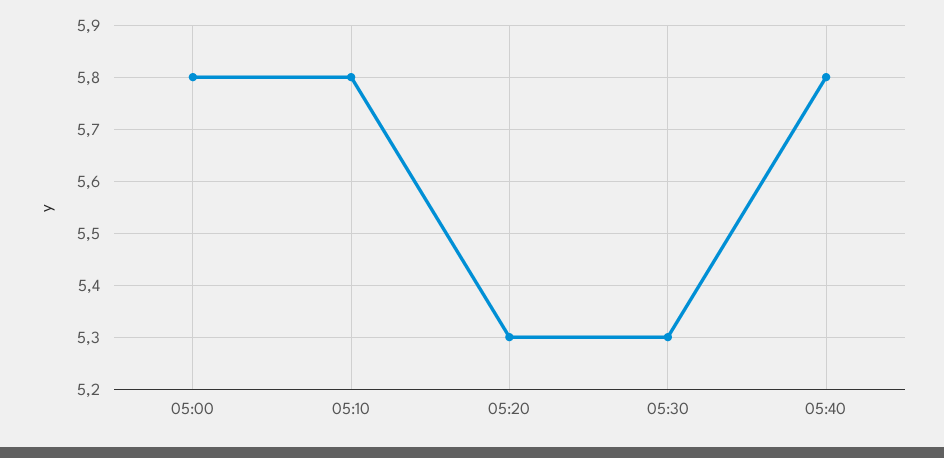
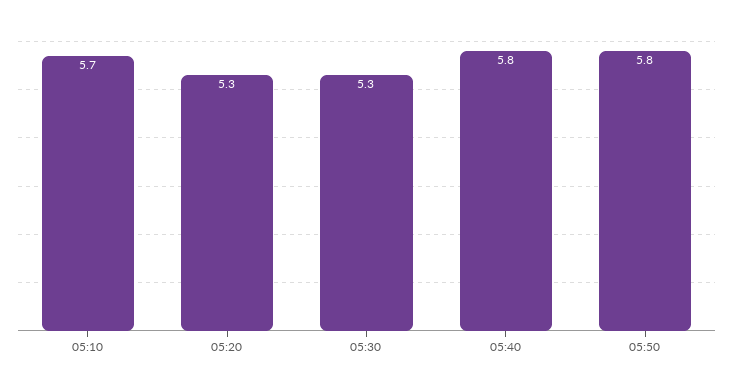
05:00: 5.8 -> none
05:10: 5.8 -> 5.7
05:50: none -> 5.8

